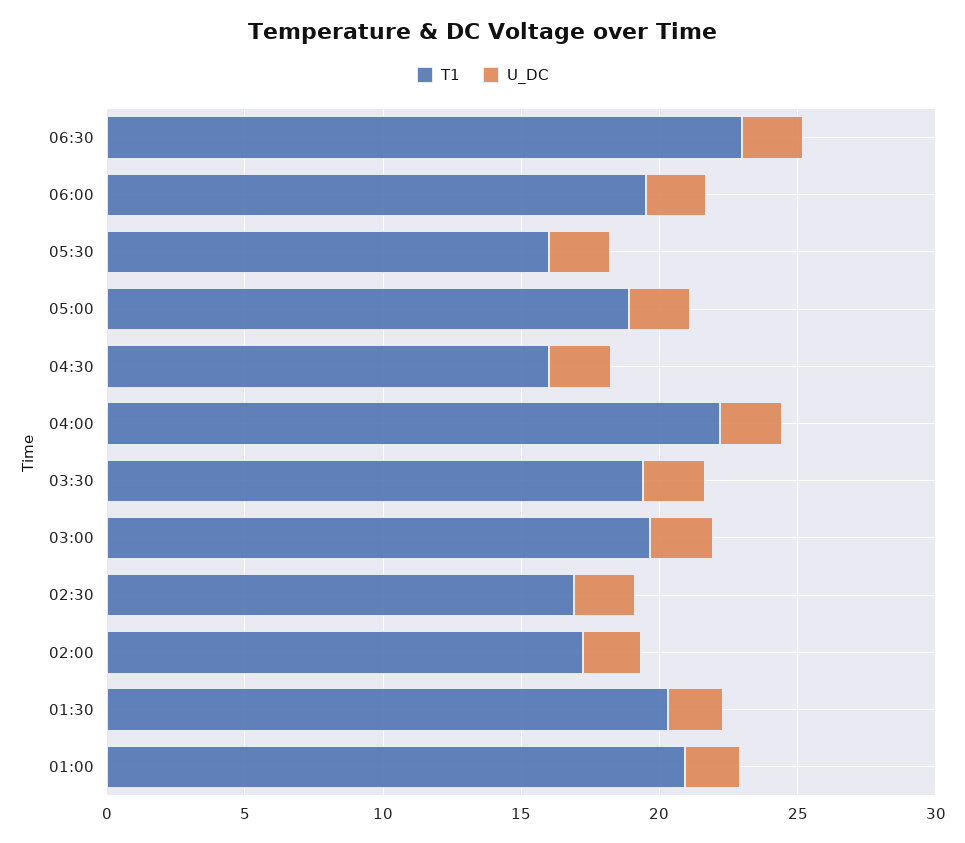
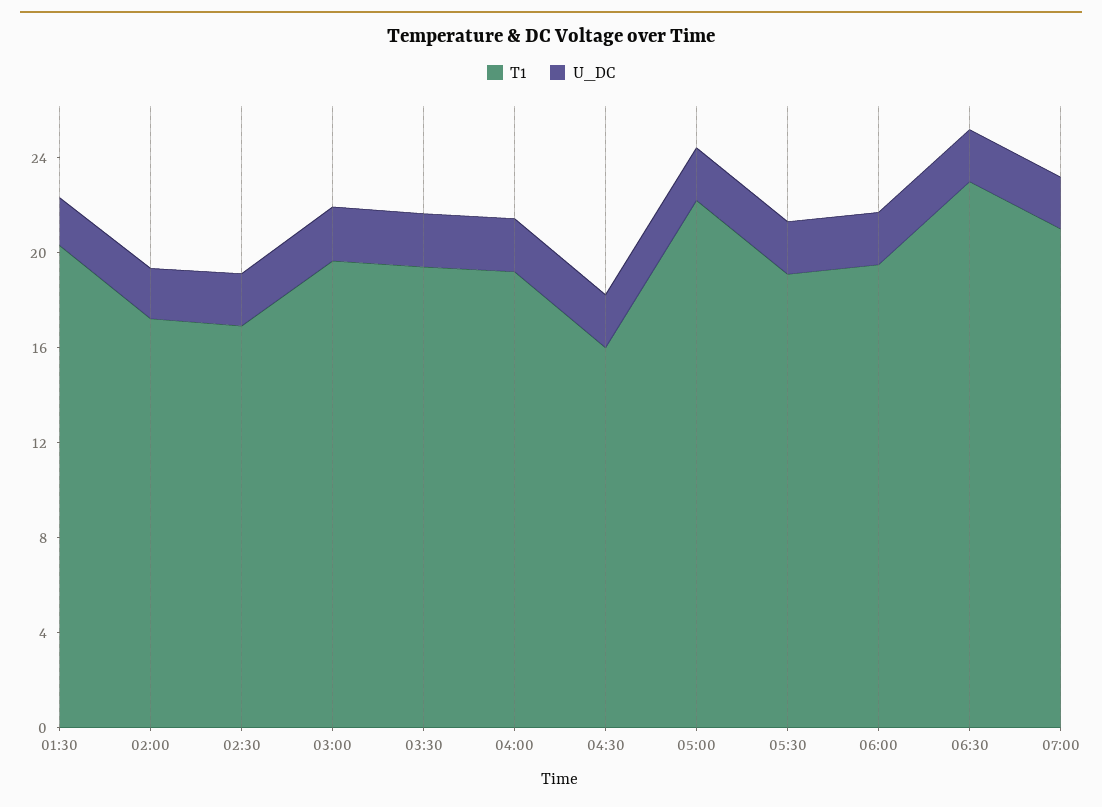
T1, 05:30: 16 -> 19
T1, 05:00: 19 -> 22
T1, 04:00: 22 -> 19
T1, 01:00: 21 -> none
U_DC, 01:00: 2 -> none
T1, 07:00: none -> 21
U_DC, 07:00: none -> 2

